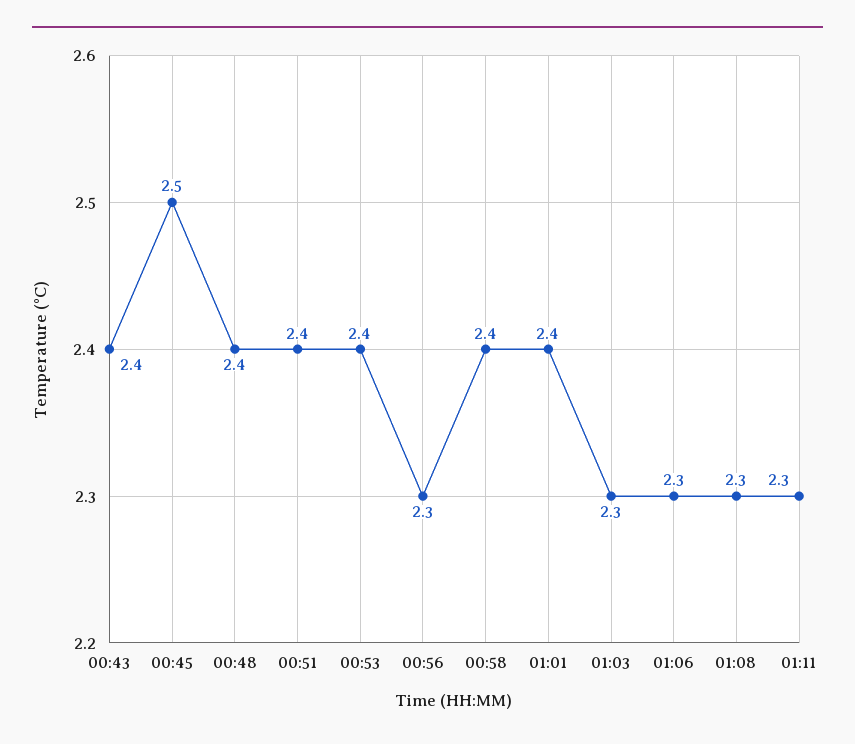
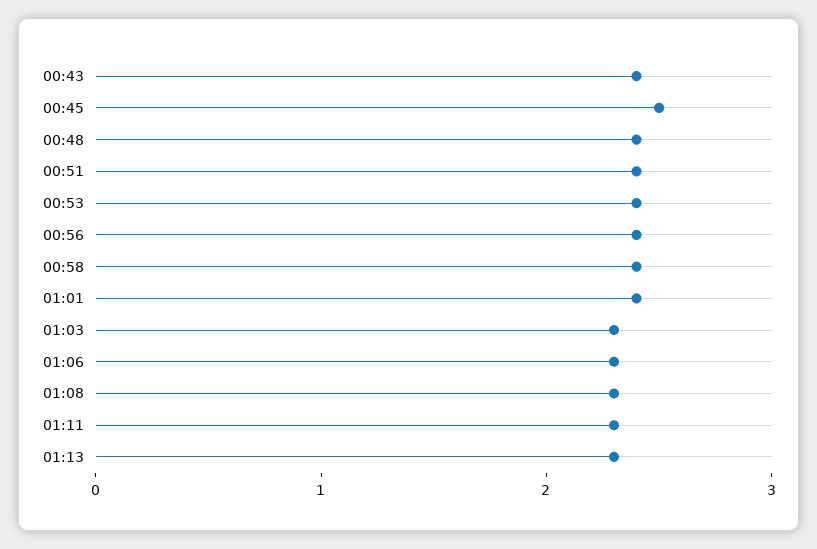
00:56: 2.3 -> 2.4
01:13: none -> 2.3

